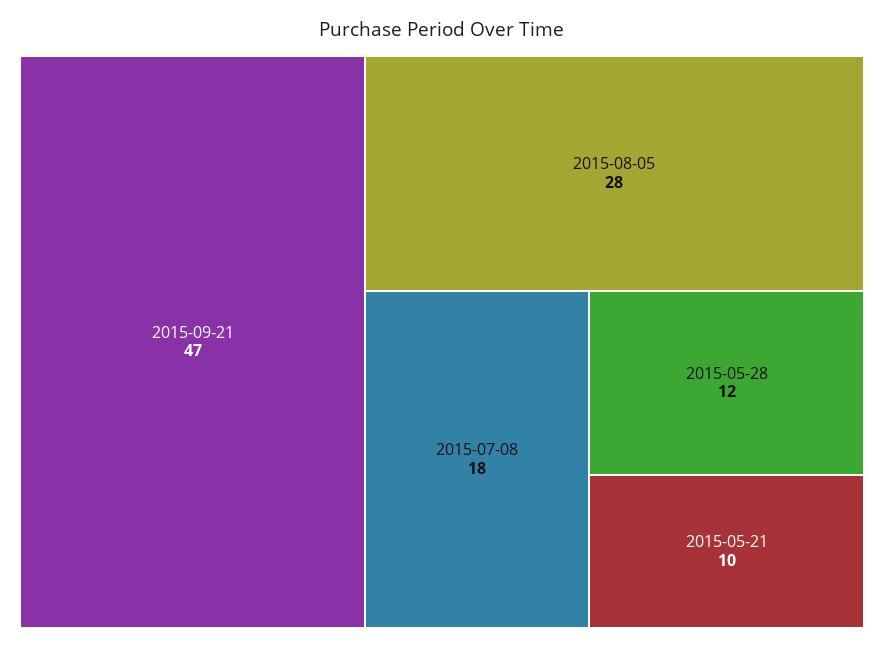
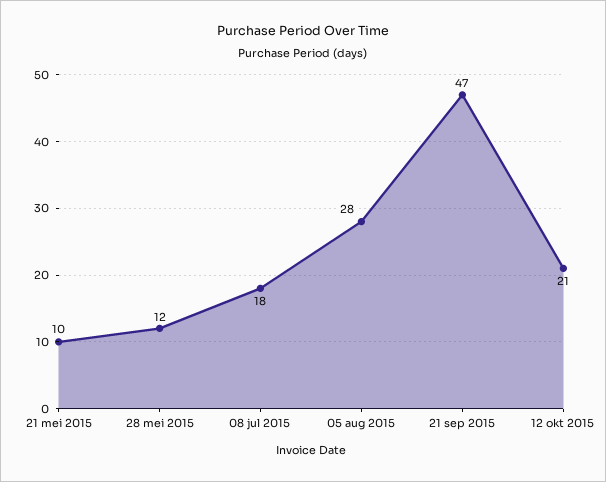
12 okt 2015: none -> 21

